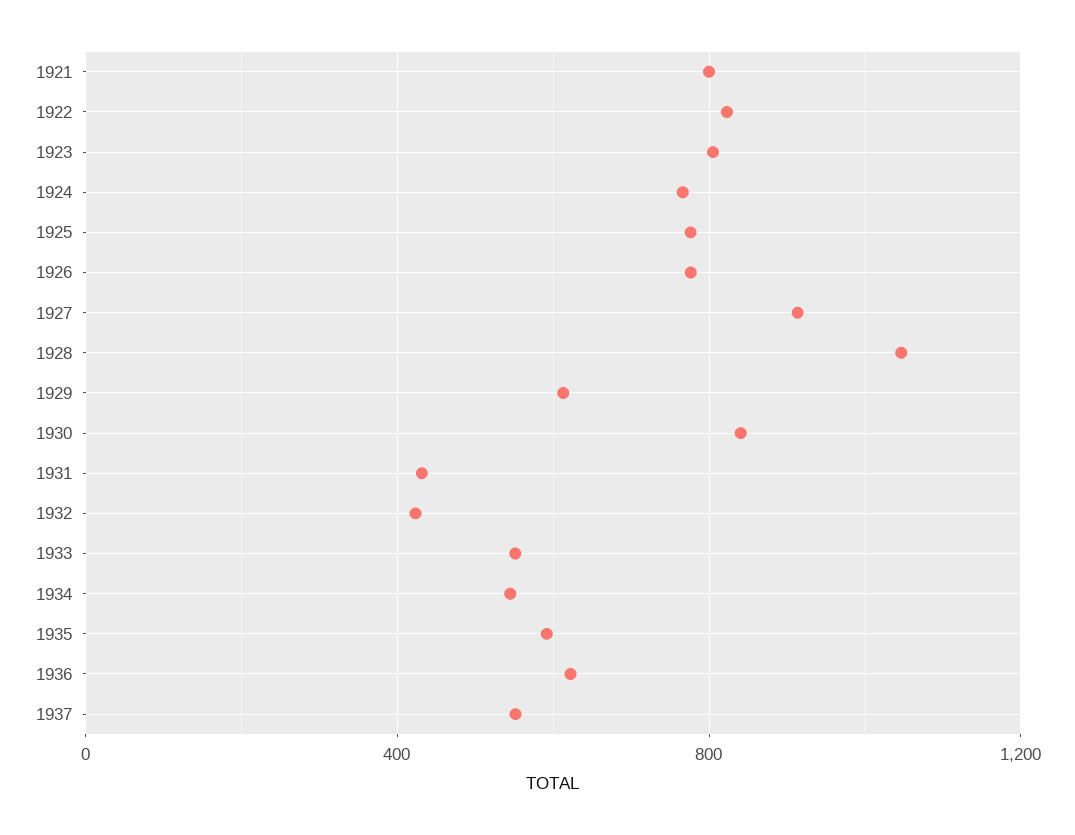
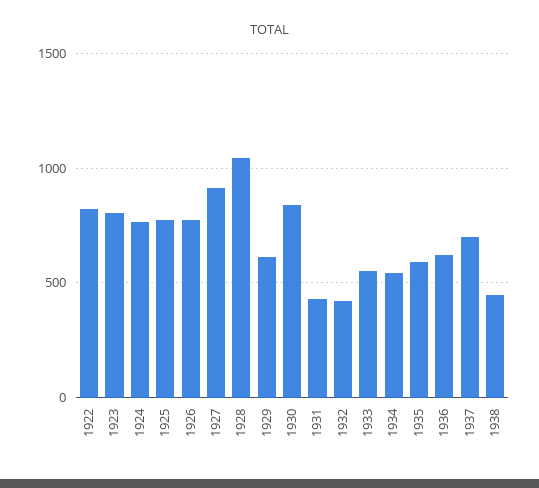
1921: 800 -> none
1937: 550 -> 700
1938: none -> 450

